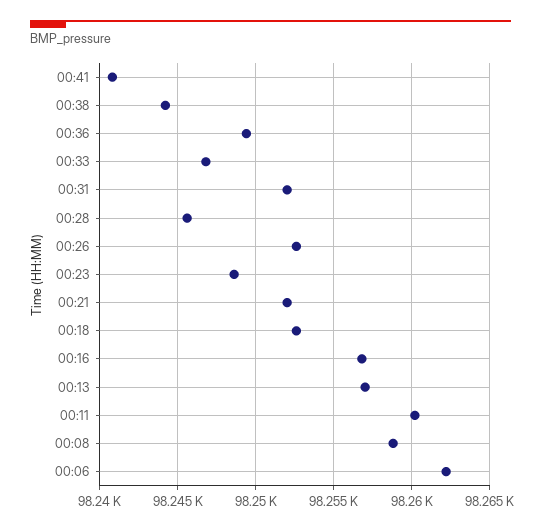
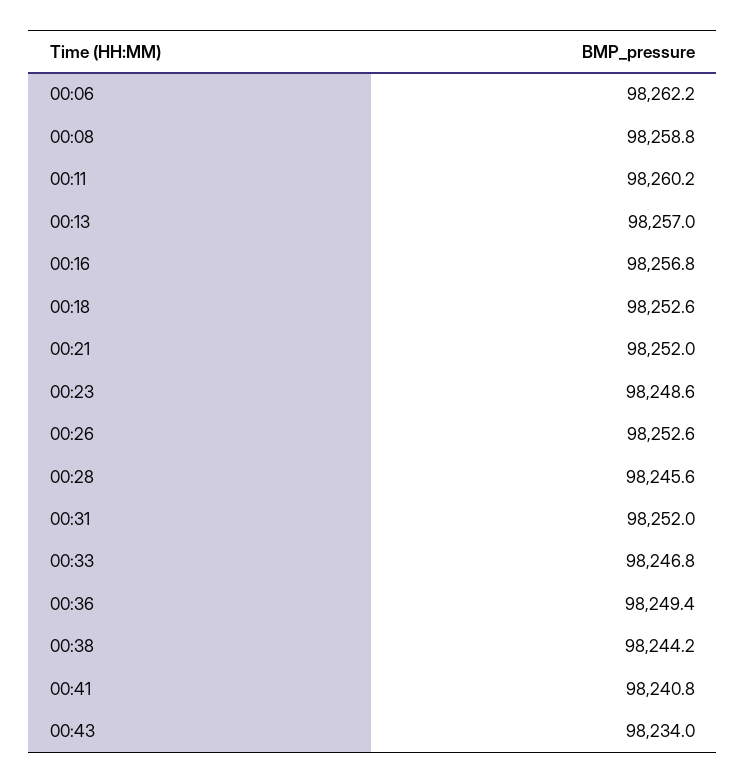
00:43: none -> 98234

